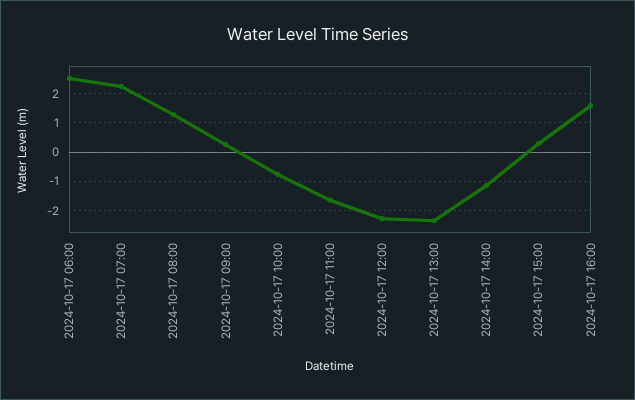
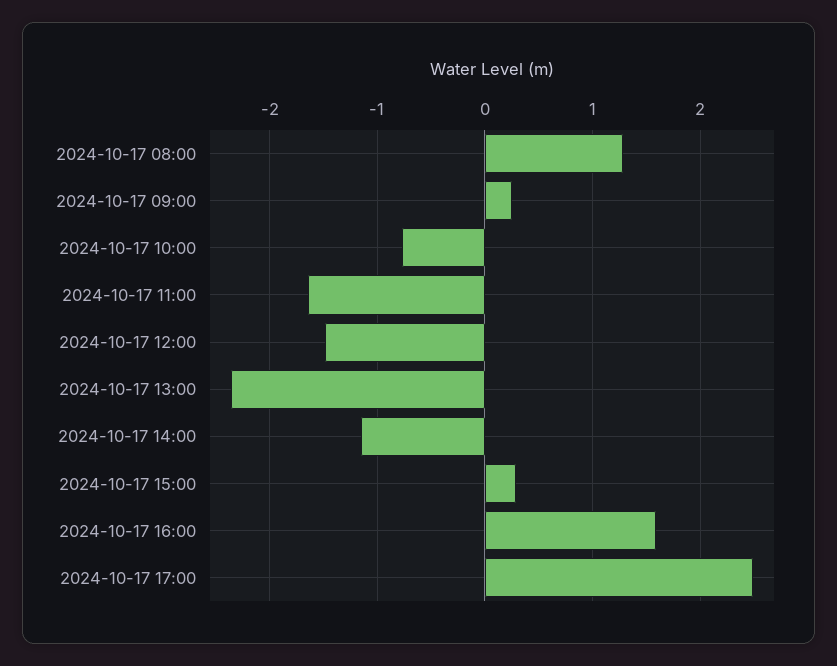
2024-10-17 06:00: 2.5 -> none
2024-10-17 07:00: 2.25 -> none
2024-10-17 12:00: -2.25 -> -1.5
2024-10-17 17:00: none -> 2.5

